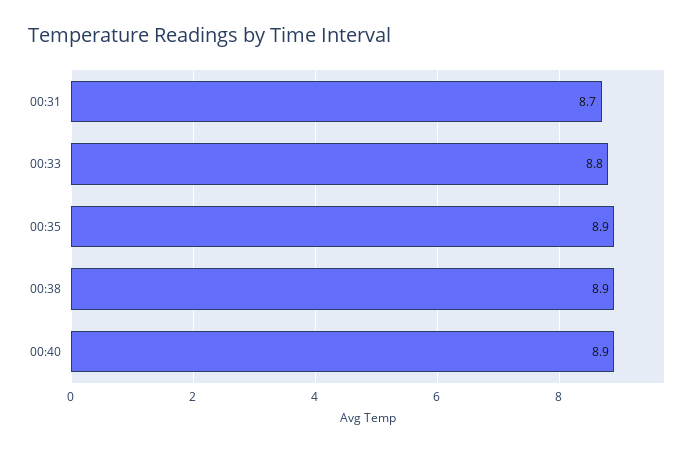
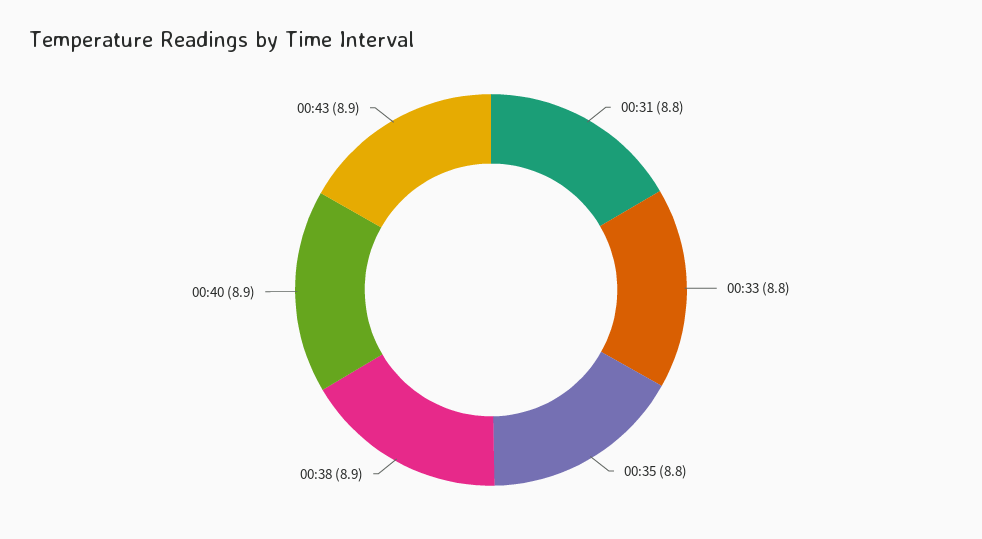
00:31: 8.7 -> 8.8
00:35: 8.9 -> 8.8
00:43: none -> 8.9

